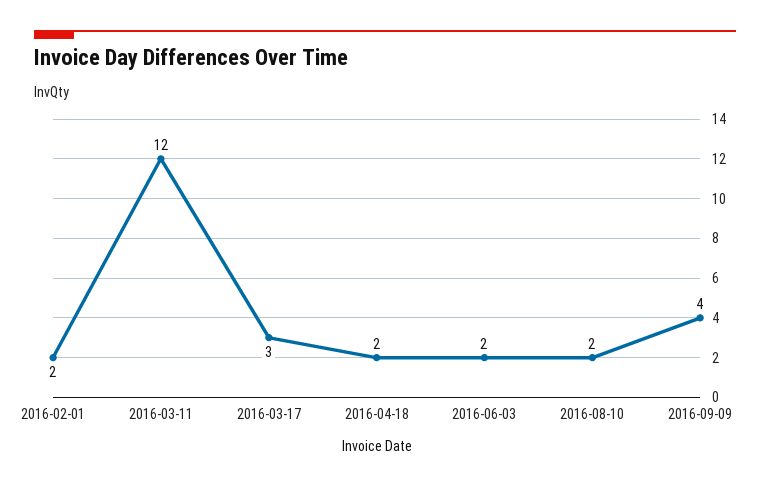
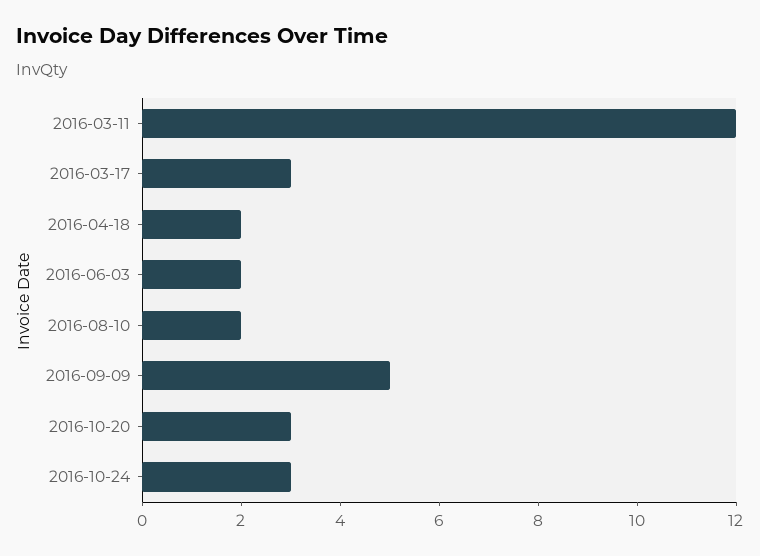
2016-02-01: 2 -> none
2016-09-09: 4 -> 5
2016-10-20: none -> 3
2016-10-24: none -> 3

